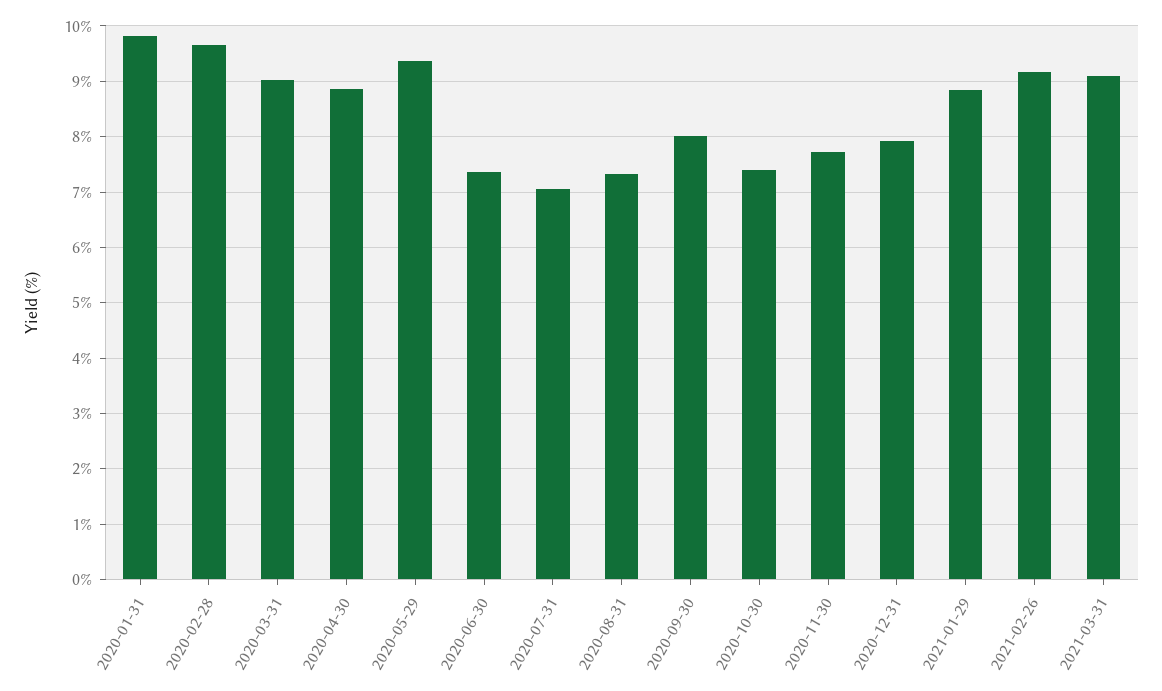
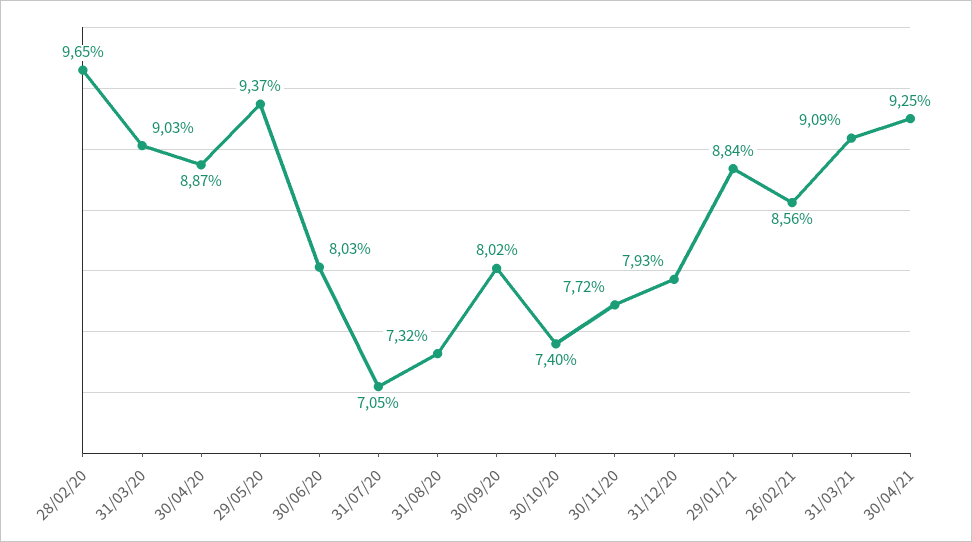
2020-01-31: 9.8 -> none
2020-06-30: 7.4 -> 8.03
2021-02-26: 9.2 -> 8.56
30/04/21: none -> 9.25

